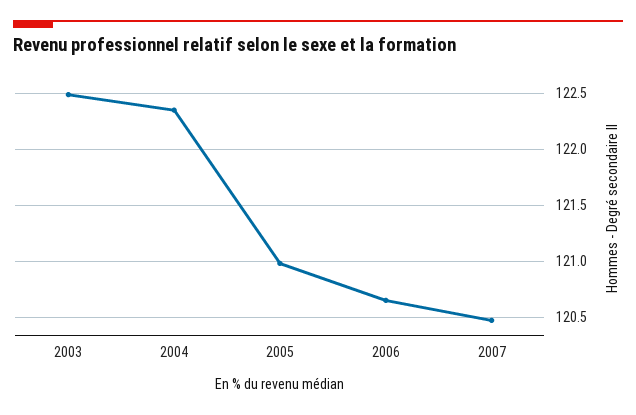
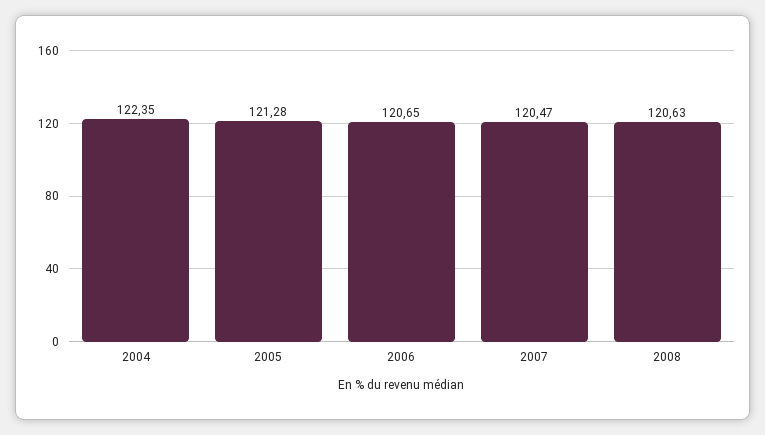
2003: 122.5 -> none
2005: 121 -> 121.28
2008: none -> 120.63

